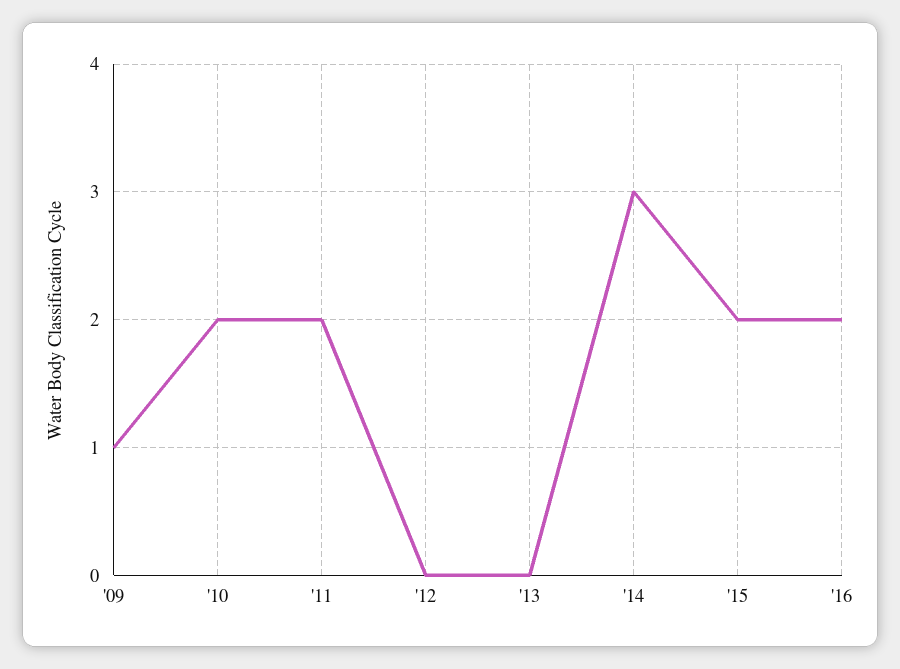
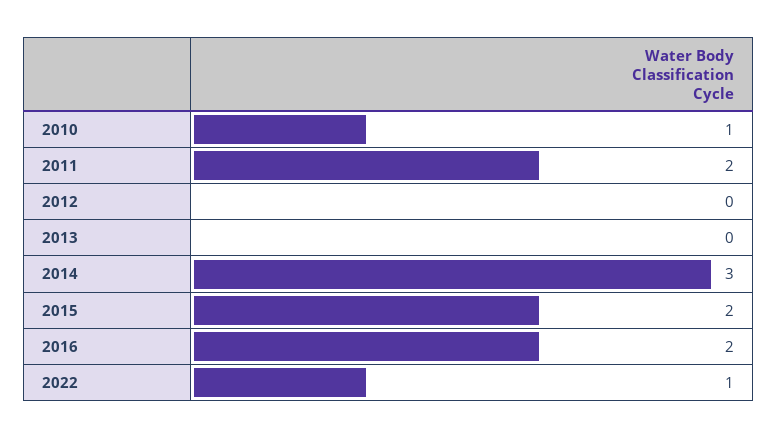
'09: 1 -> none
'10: 2 -> 1
2022: none -> 1

